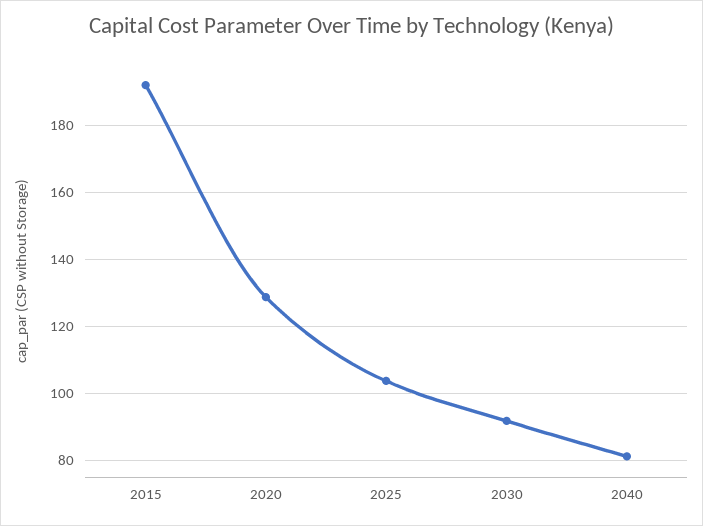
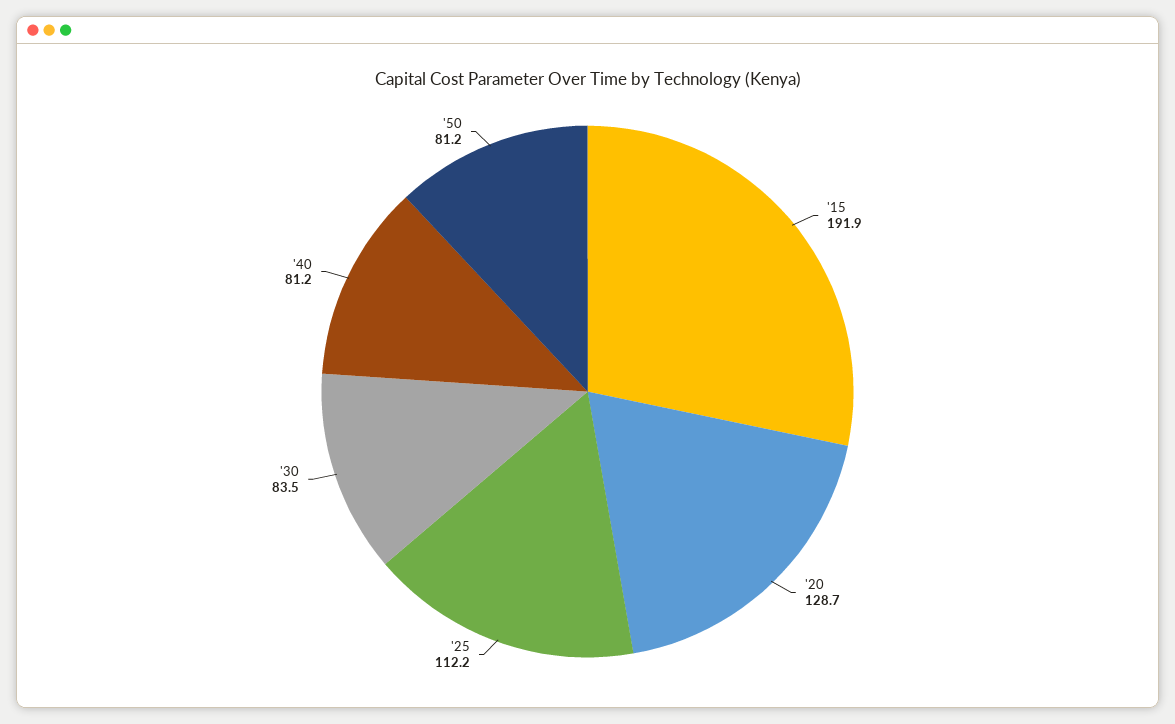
2025: 104 -> 112.2
2030: 92 -> 83.5
'50: none -> 81.2

